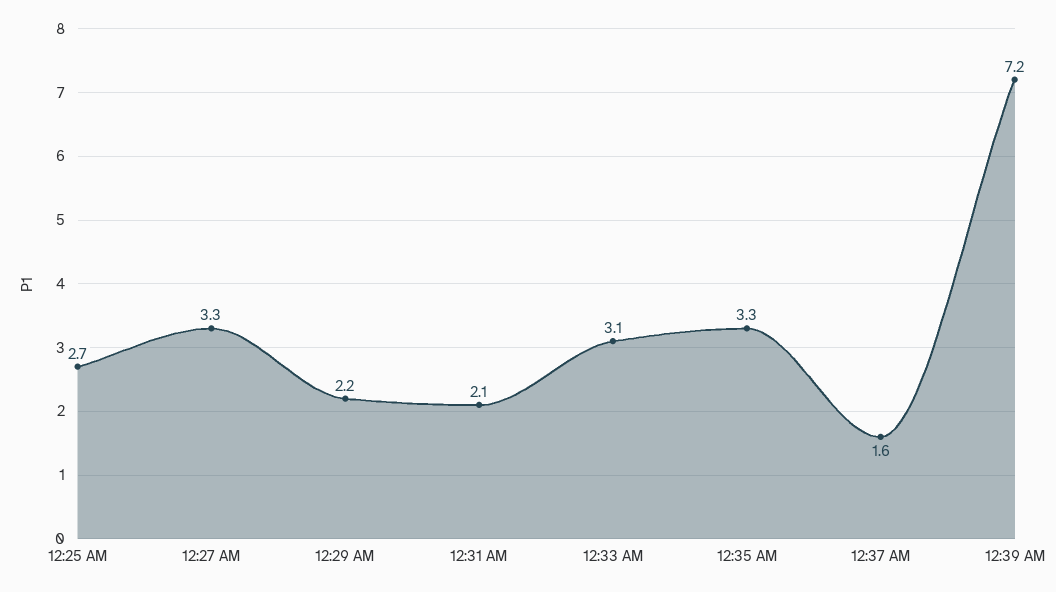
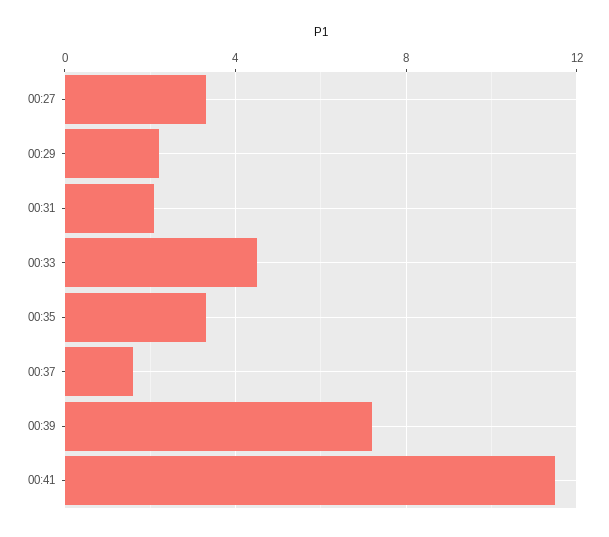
12:25 AM: 2.7 -> none
12:33 AM: 3.1 -> 4.5
00:41: none -> 11.5

